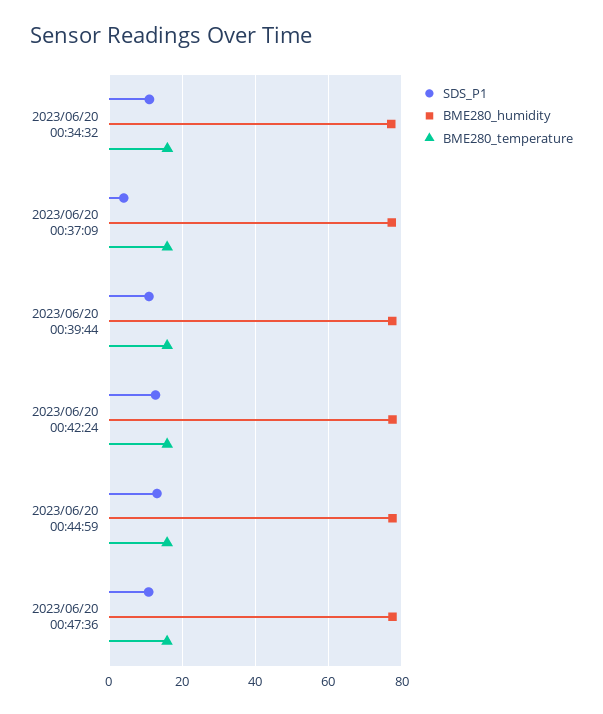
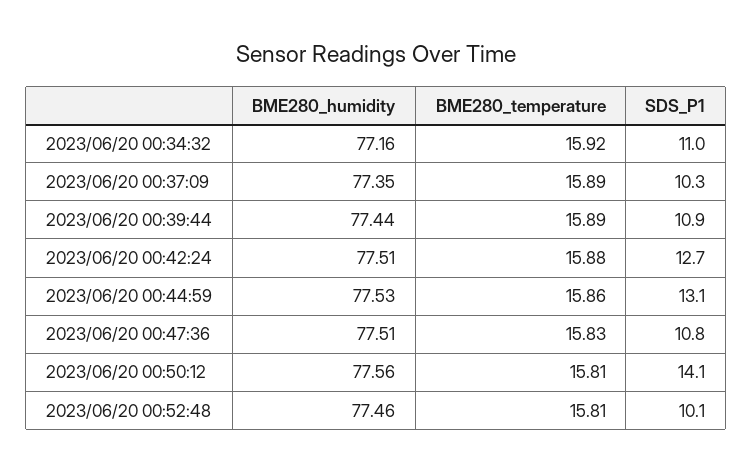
SDS_P1, 2023/06/20 00:37:09: 4 -> 10.3
BME280_humidity, 2023/06/20 00:50:12: none -> 77.56
BME280_temperature, 2023/06/20 00:50:12: none -> 15.81
SDS_P1, 2023/06/20 00:50:12: none -> 14.1
BME280_humidity, 2023/06/20 00:52:48: none -> 77.46
BME280_temperature, 2023/06/20 00:52:48: none -> 15.81
SDS_P1, 2023/06/20 00:52:48: none -> 10.1

